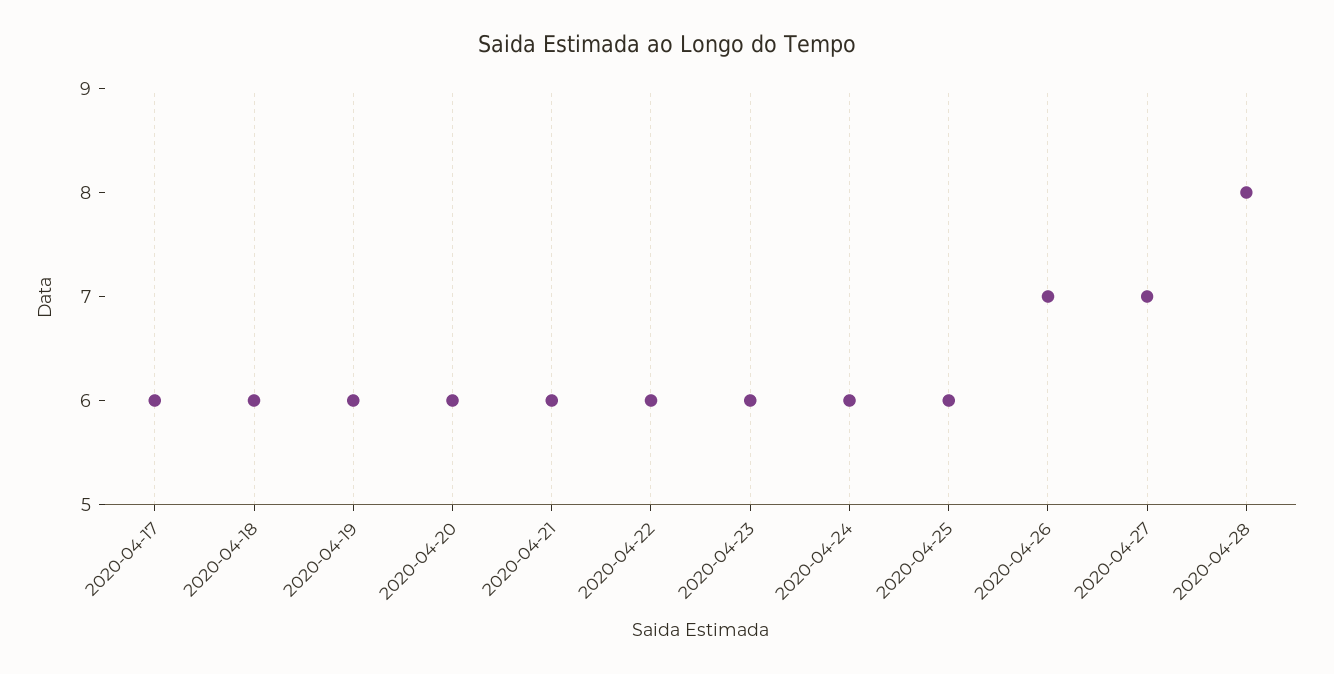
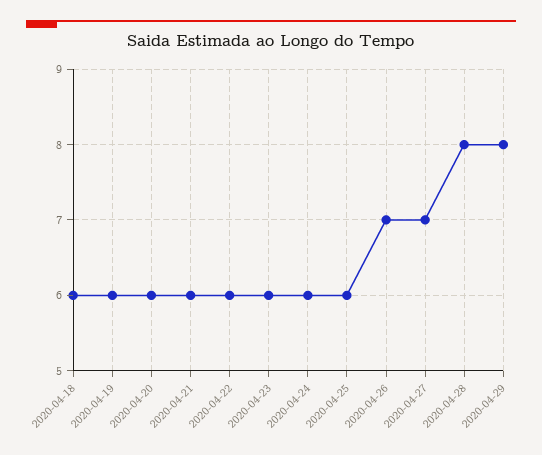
2020-04-17: 6 -> none
2020-04-29: none -> 8

